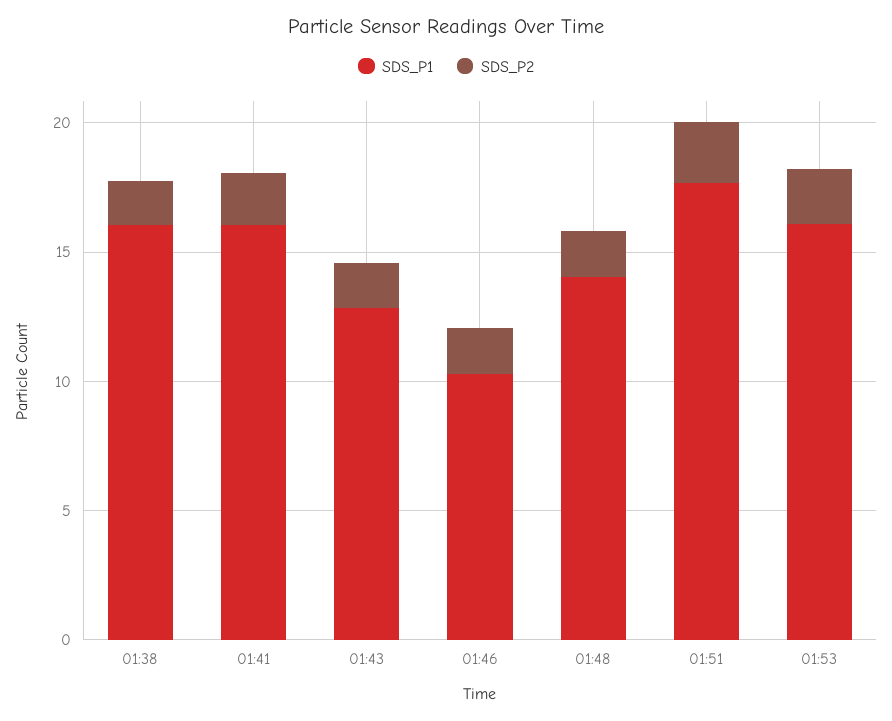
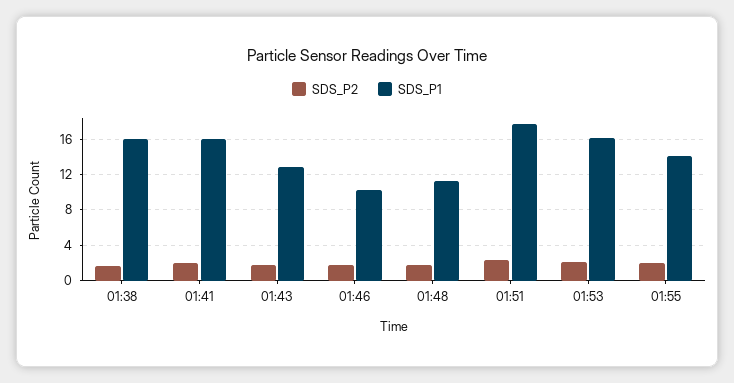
SDS_P1, 01:48: 14 -> 11
SDS_P2, 01:55: none -> 2
SDS_P1, 01:55: none -> 14

